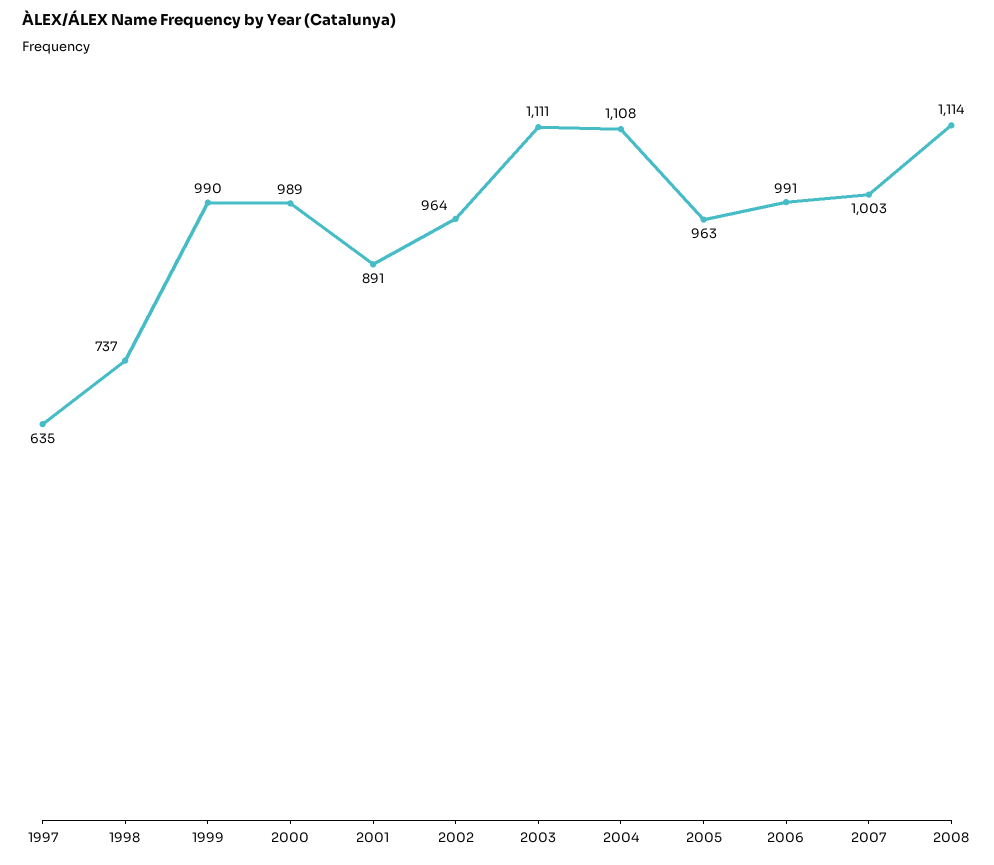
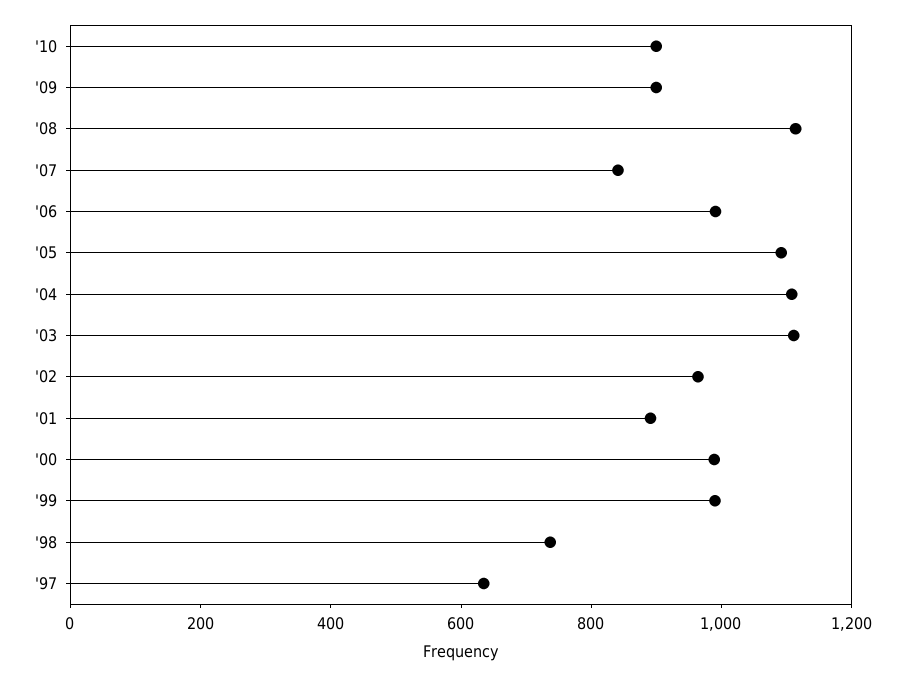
2005: 963 -> 1100
2007: 1003 -> 850
'10: none -> 900
'09: none -> 900

